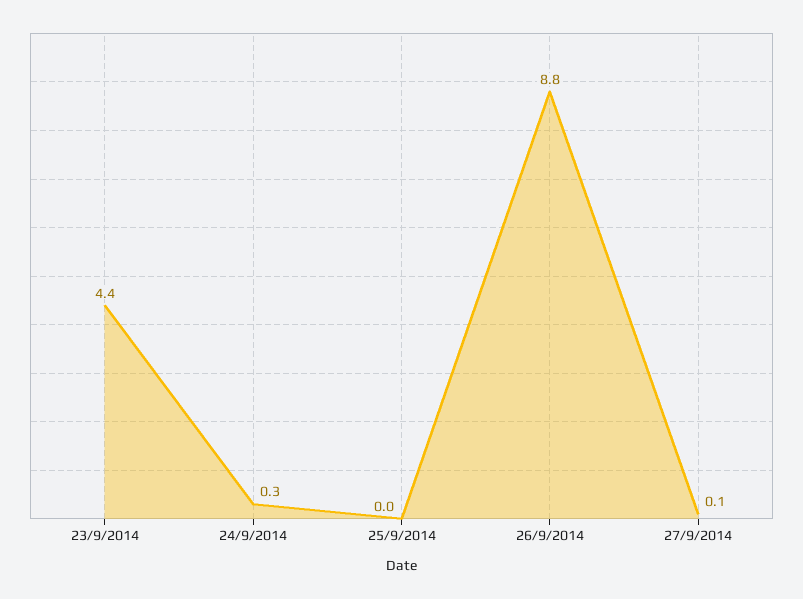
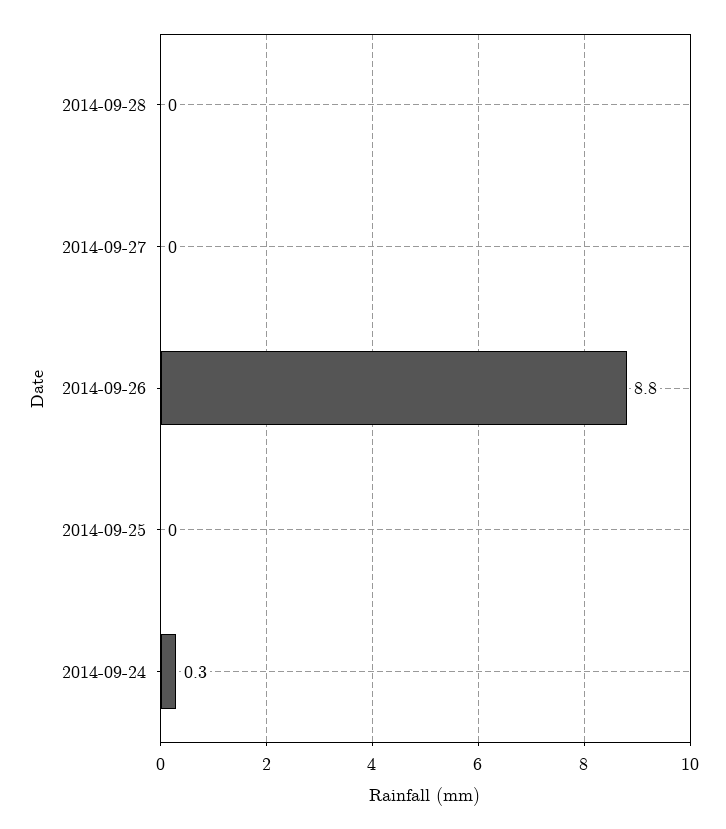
23/9/2014: 4.4 -> none
27/9/2014: 0.1 -> 0
2014-09-28: none -> 0

